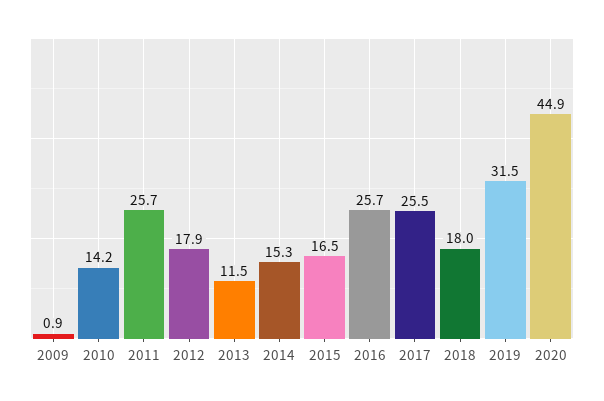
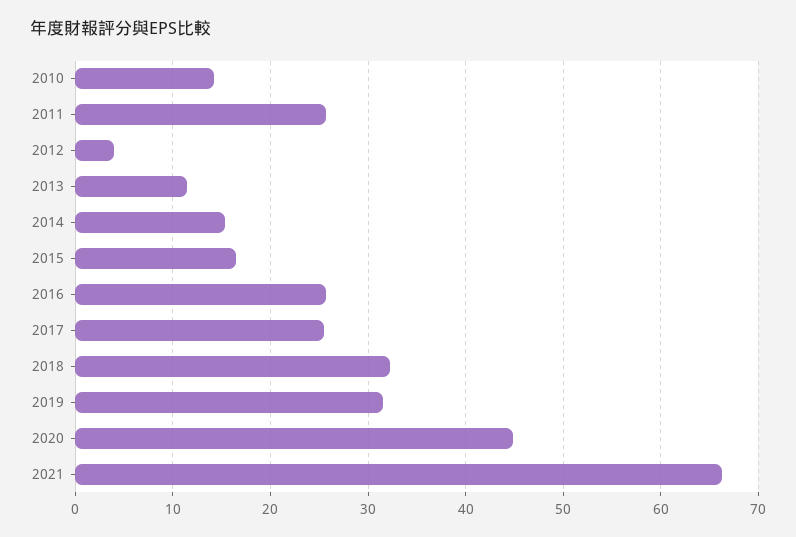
2009: 0.9 -> none
2012: 17.9 -> 4
2018: 18 -> 32
2021: none -> 66

